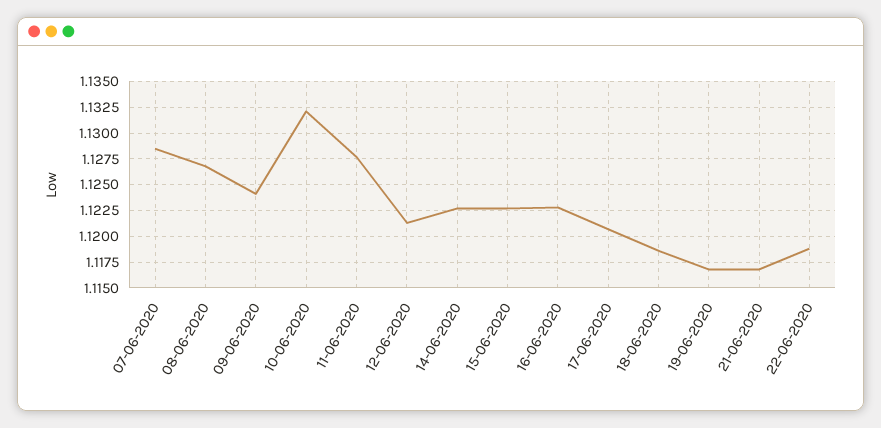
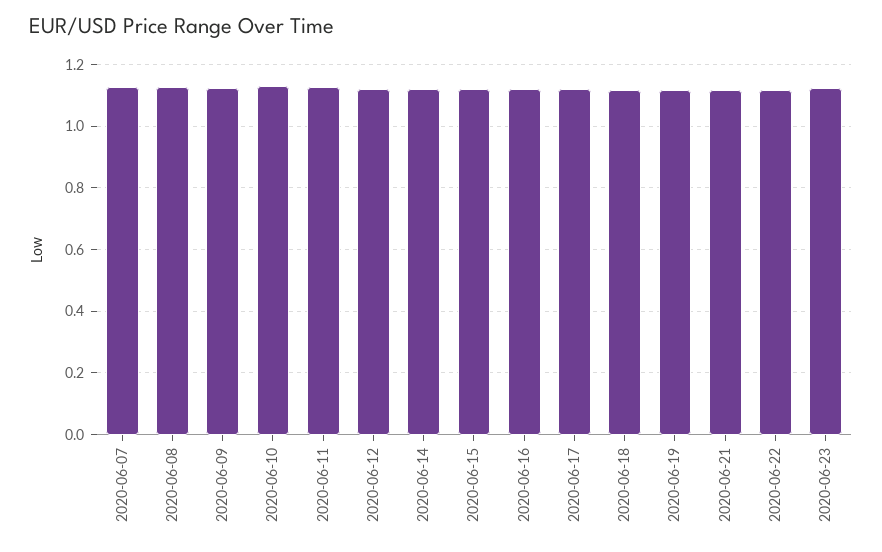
2020-06-23: none -> 1.12

